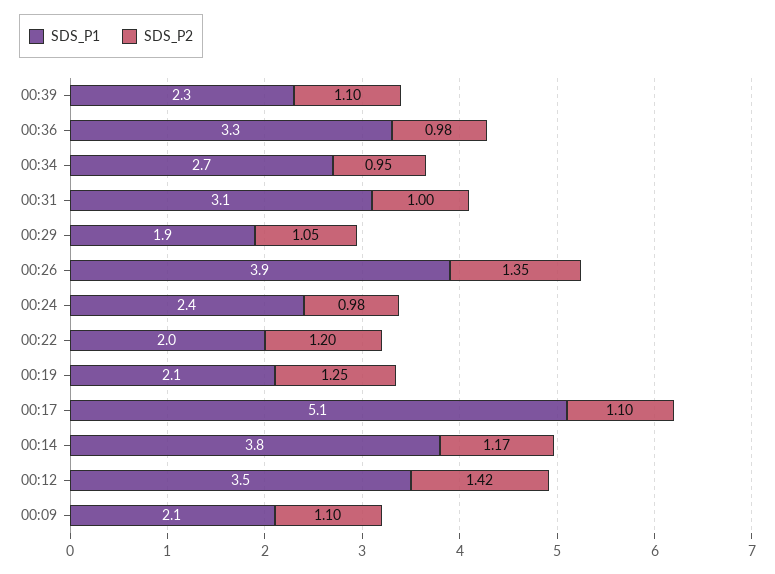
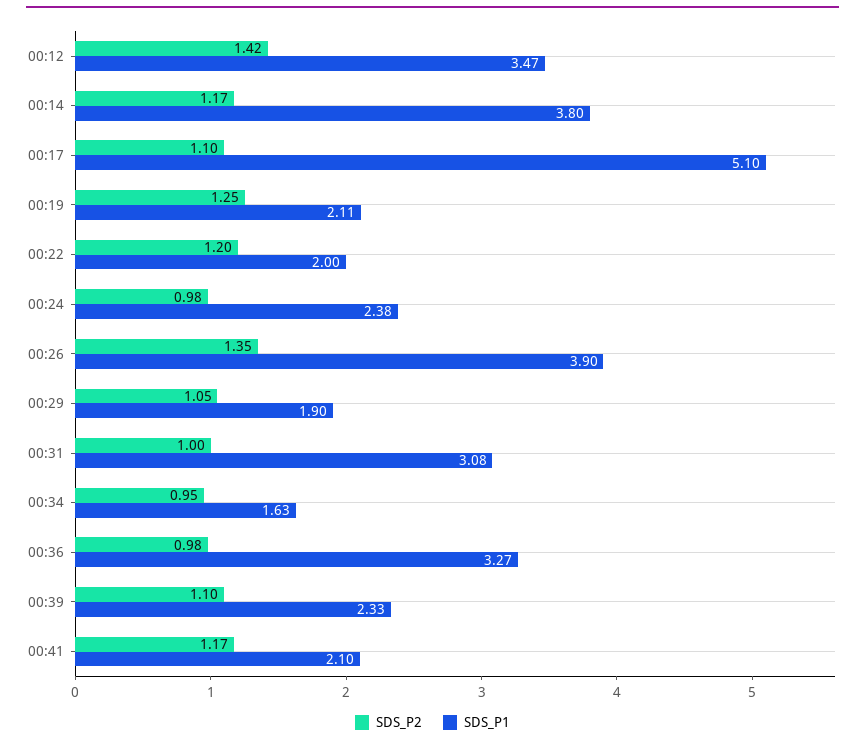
SDS_P1, 00:34: 2.7 -> 1.63
SDS_P1, 00:09: 2.1 -> none
SDS_P2, 00:09: 1.1 -> none
SDS_P2, 00:41: none -> 1.17
SDS_P1, 00:41: none -> 2.1

